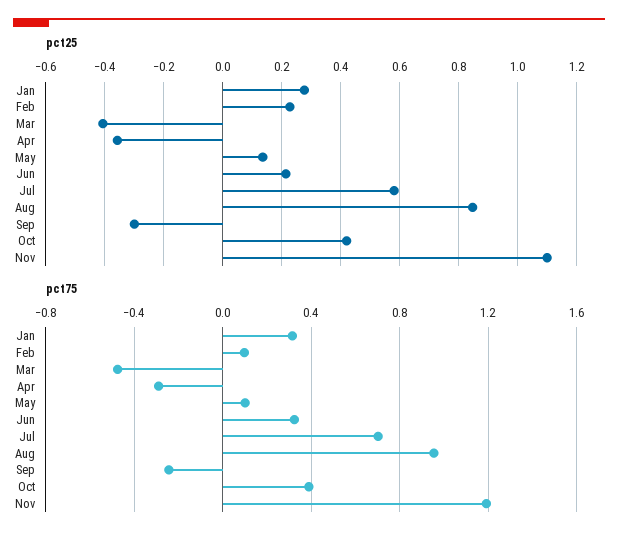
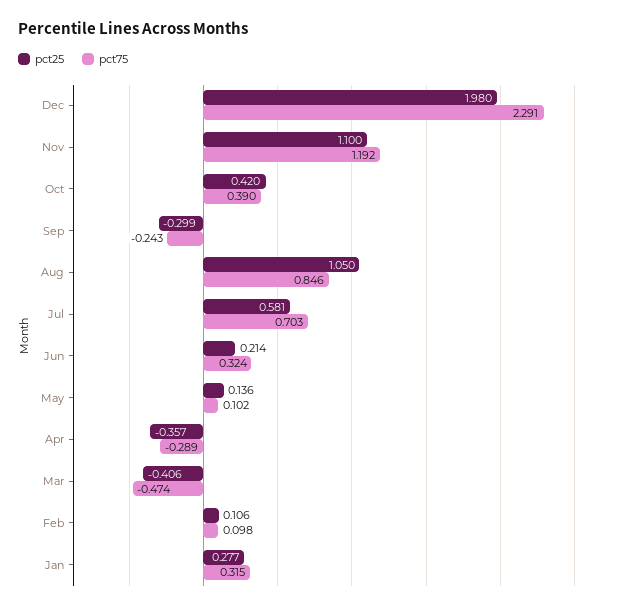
pct25, Feb: 0.225 -> 0.106
pct25, Aug: 0.85 -> 1.05
pct75, Aug: 0.95 -> 0.846
pct25, Dec: none -> 1.98
pct75, Dec: none -> 2.291

